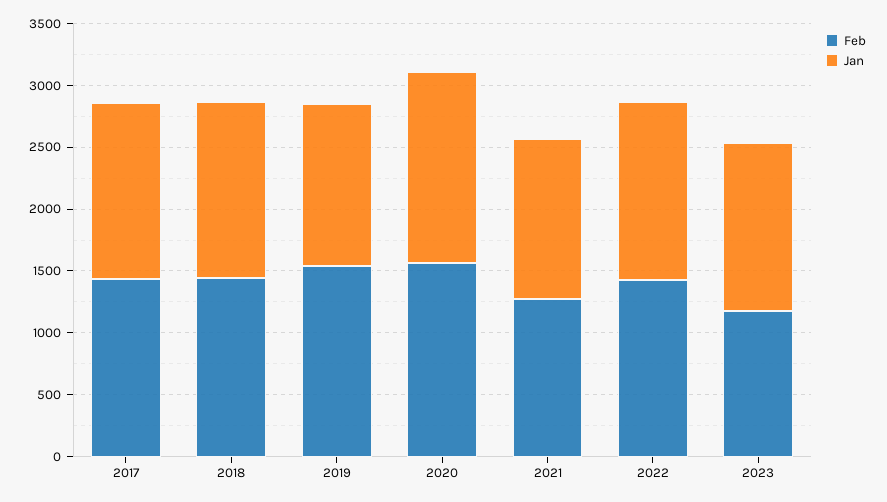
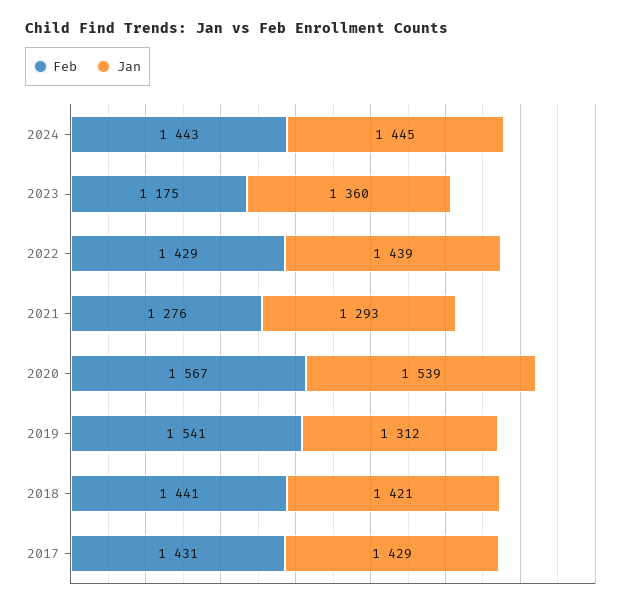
Feb, 2024: none -> 1443
Jan, 2024: none -> 1445

